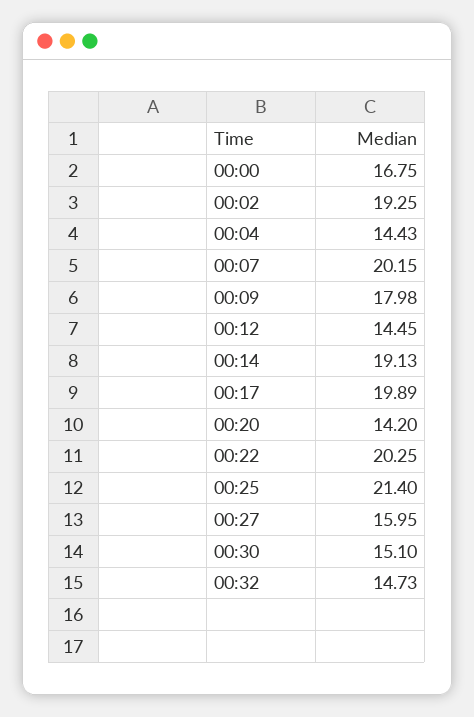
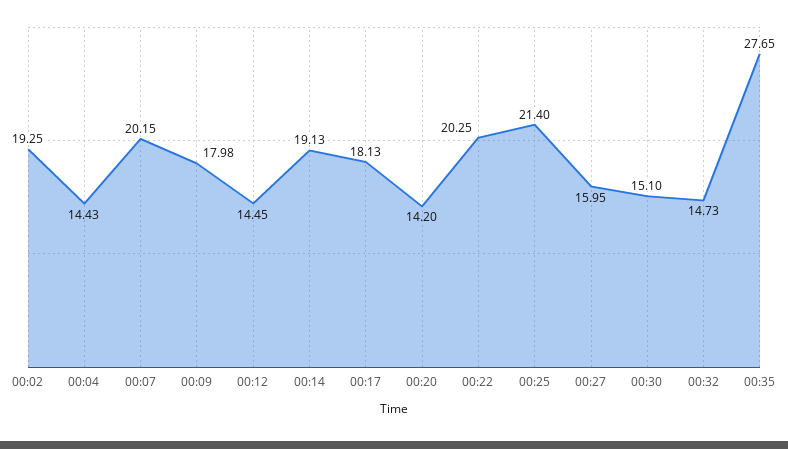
00:00: 16.75 -> none
00:17: 19.89 -> 18.13
00:35: none -> 27.65

